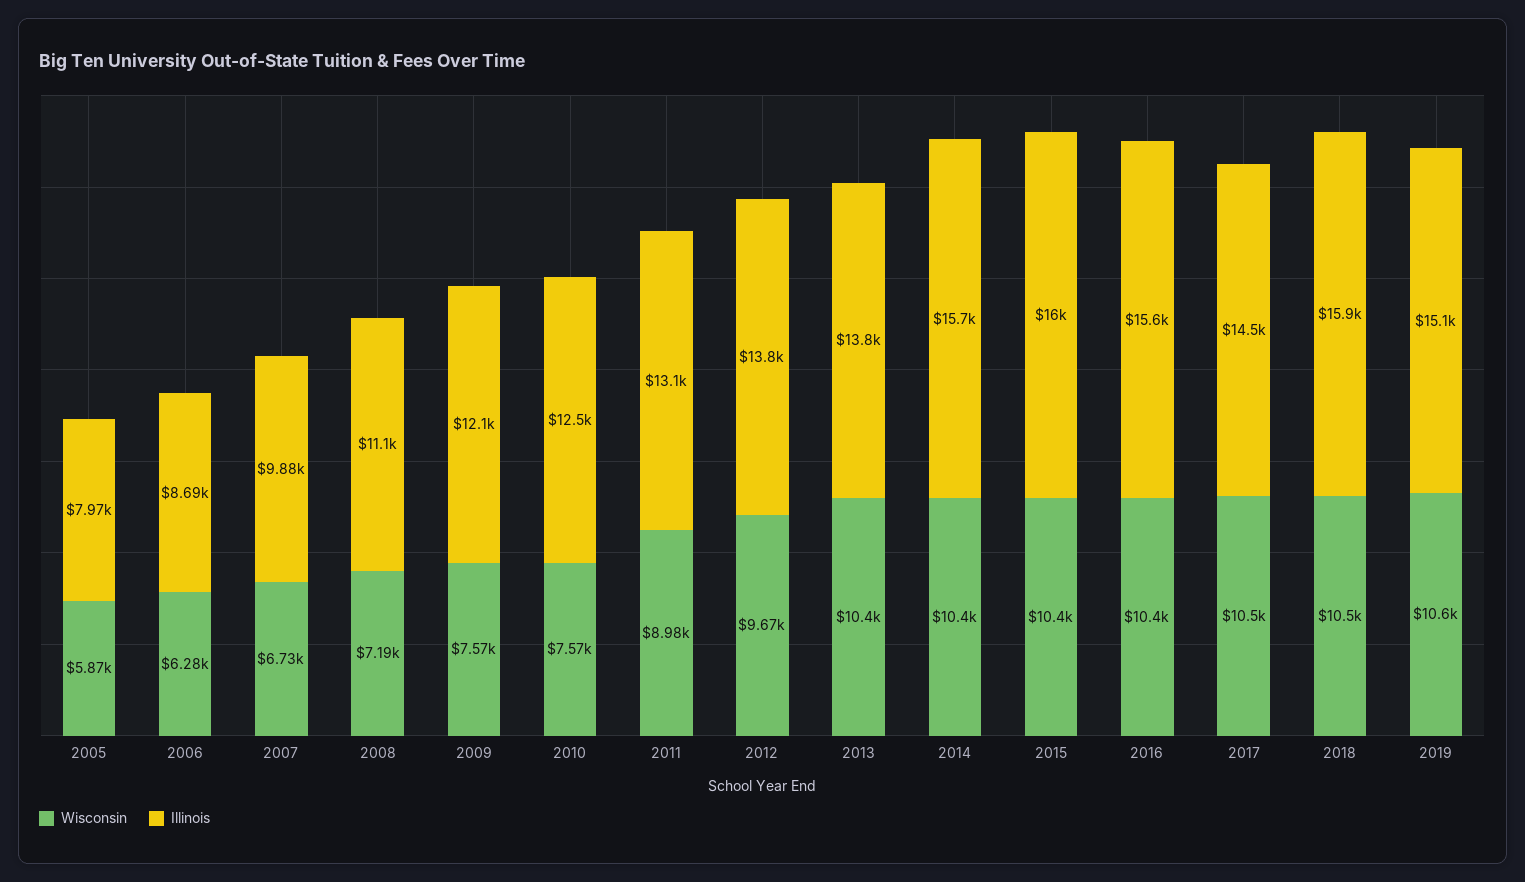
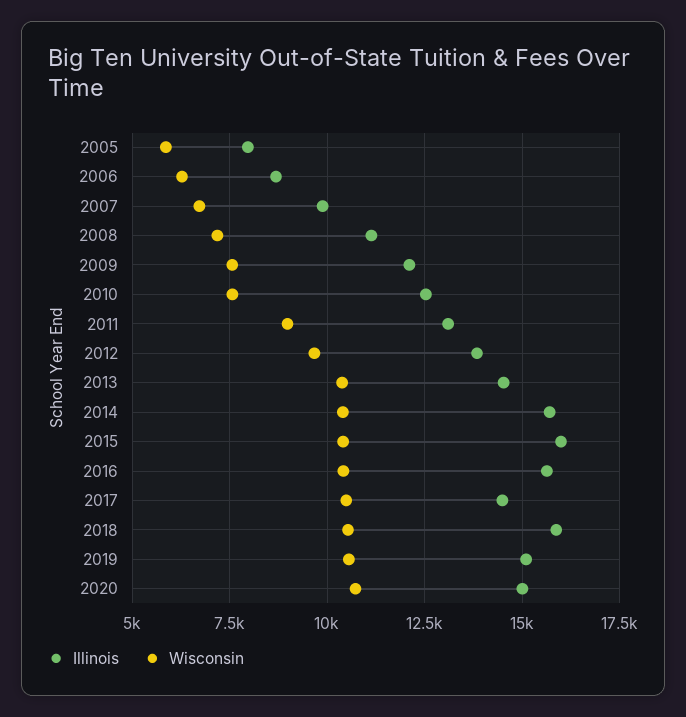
Illinois, 2013: 13800 -> 14500
Illinois, 2020: none -> 15000
Wisconsin, 2020: none -> 10750

